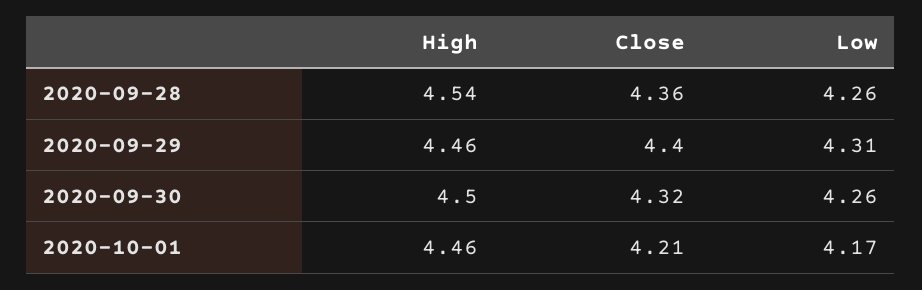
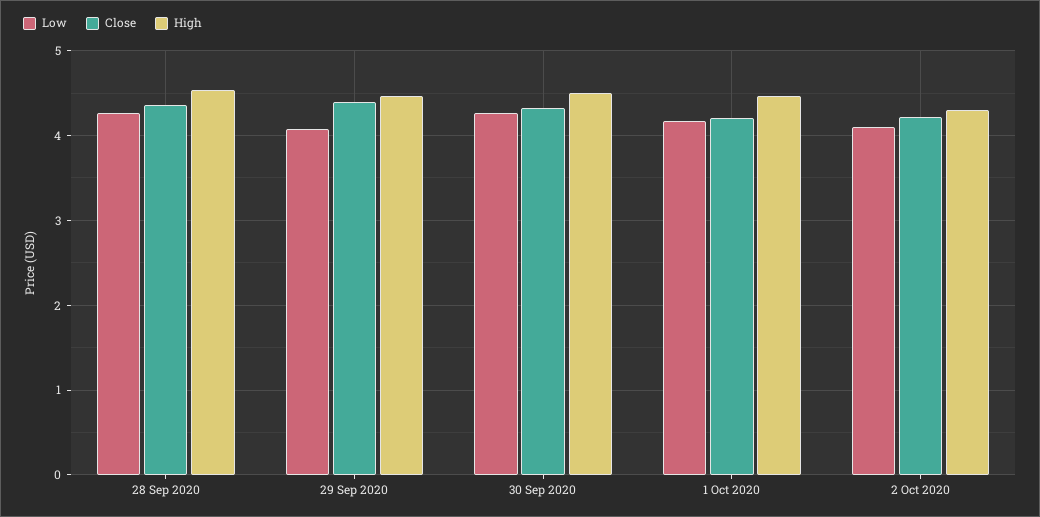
Low, 2020-09-29: 4.31 -> 4.1
Low, 2 Oct 2020: none -> 4.1
Close, 2 Oct 2020: none -> 4.2
High, 2 Oct 2020: none -> 4.3

